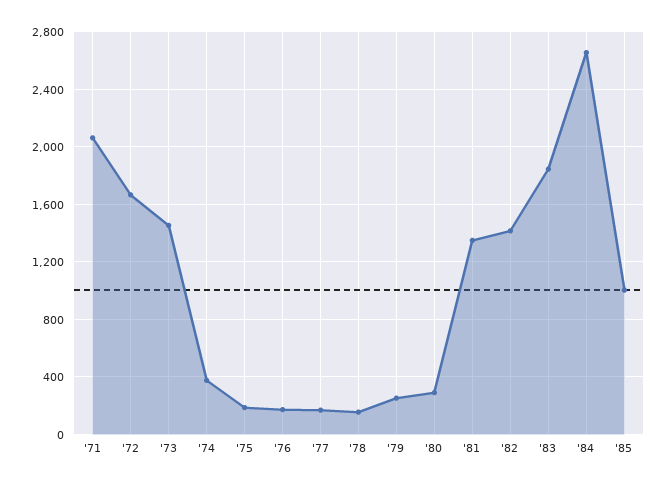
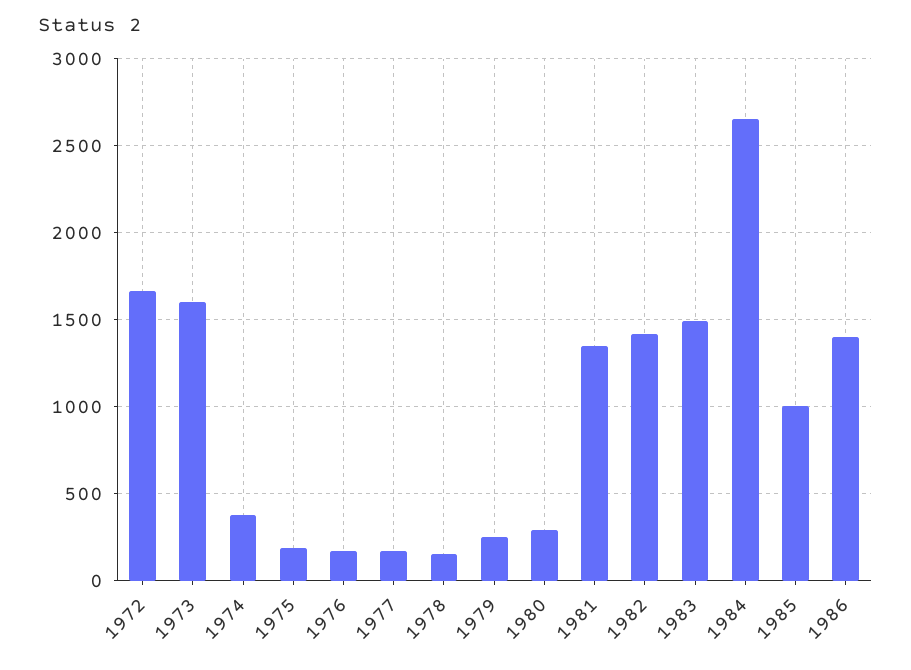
'71: 2050 -> none
'73: 1450 -> 1600
'83: 1850 -> 1500
1986: none -> 1400

